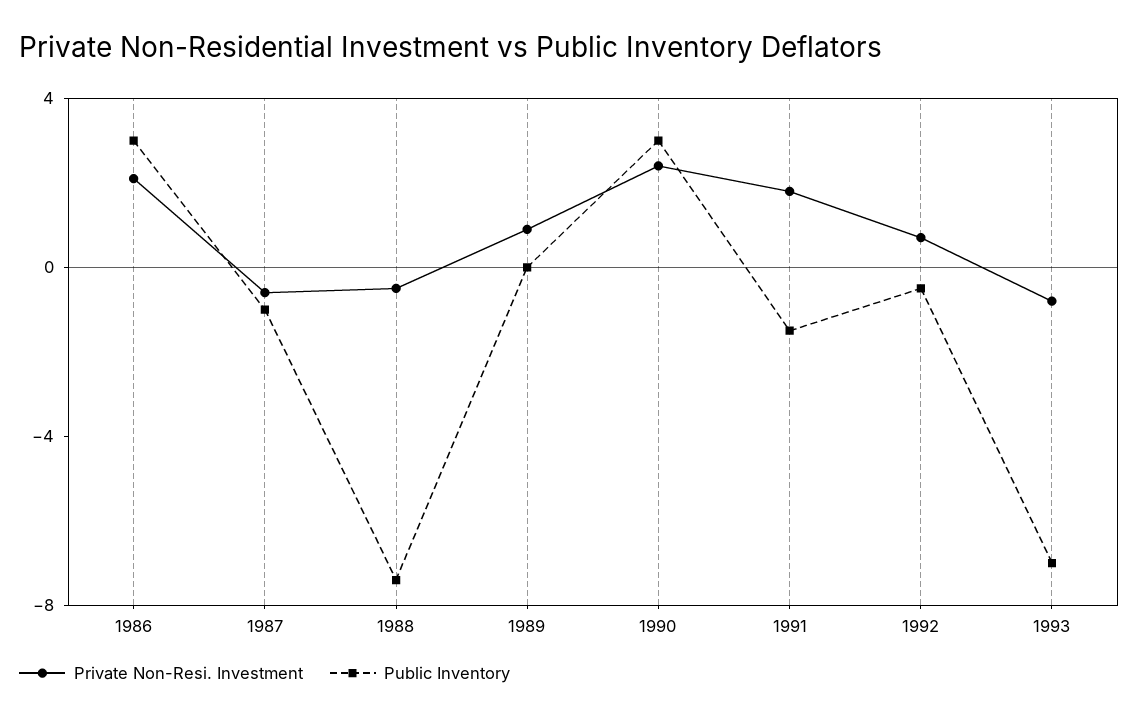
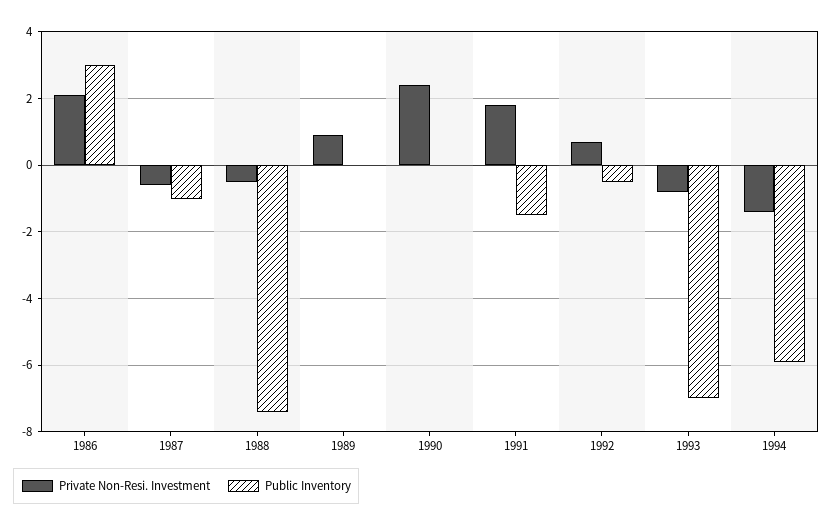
Public Inventory, 1990: 3 -> 0
Private Non-Resi. Investment, 1994: none -> -1.5
Public Inventory, 1994: none -> -6

